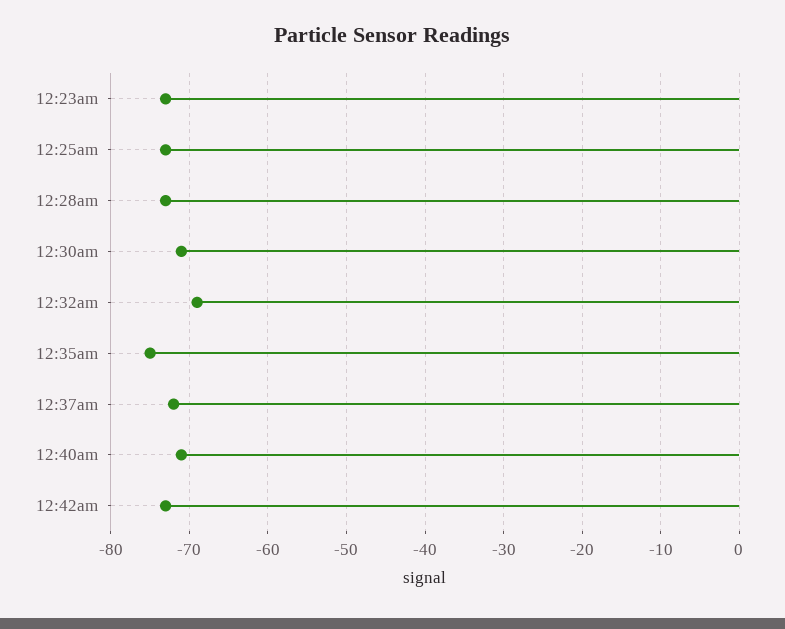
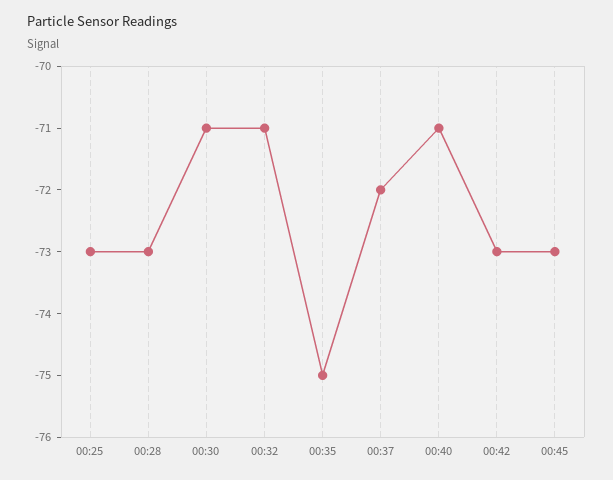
12:23am: -73 -> none
12:32am: -69 -> -71
00:45: none -> -73

